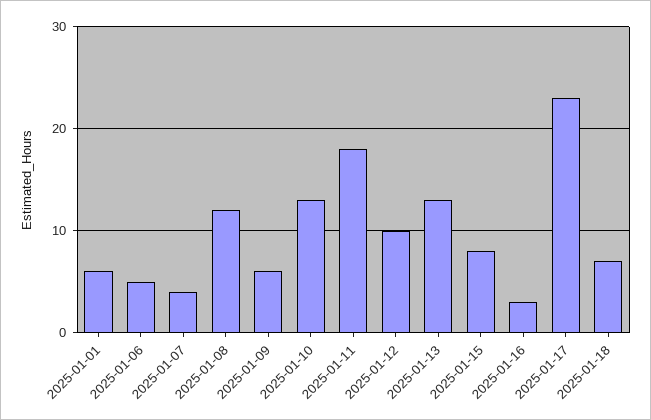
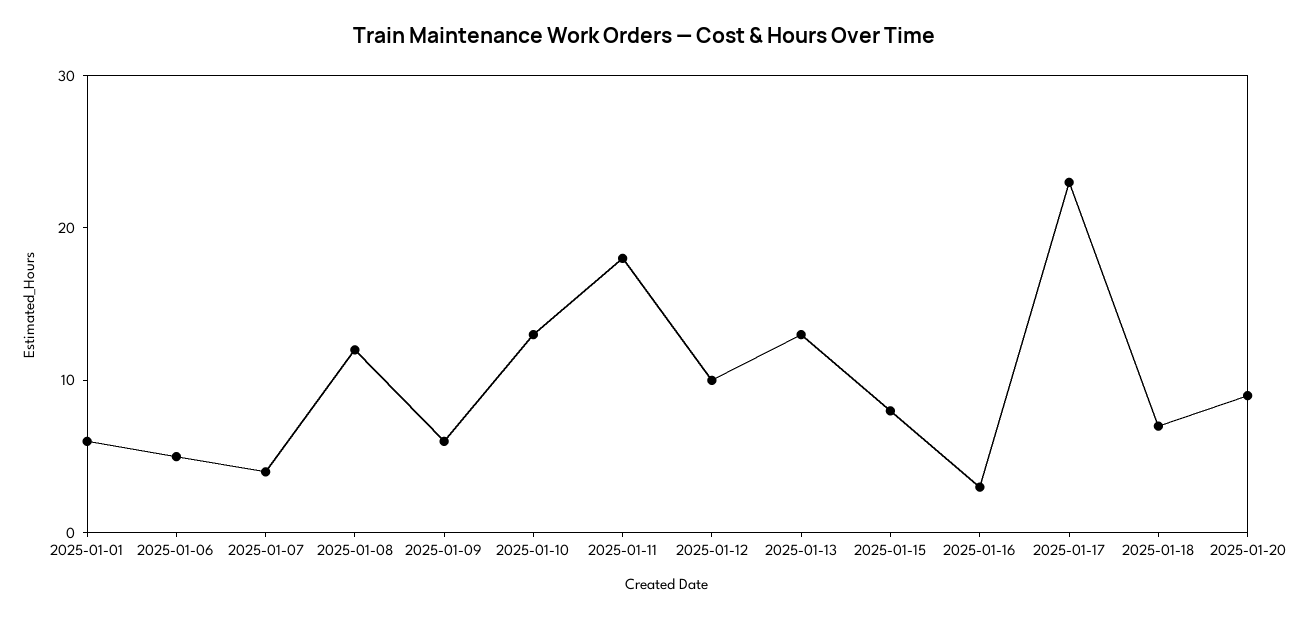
2025-01-20: none -> 9

